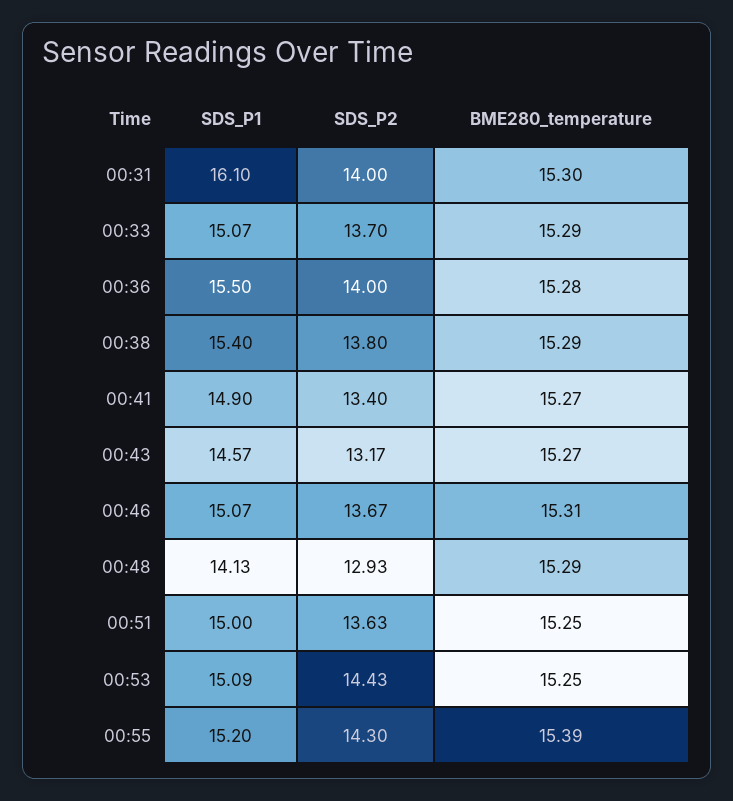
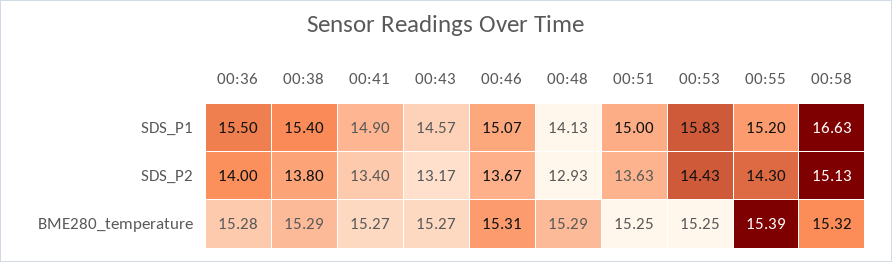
SDS_P1, 00:31: 16.1 -> none
SDS_P2, 00:31: 14 -> none
BME280_temperature, 00:31: 15.3 -> none
SDS_P1, 00:33: 15.07 -> none
SDS_P2, 00:33: 13.7 -> none
BME280_temperature, 00:33: 15.29 -> none
SDS_P1, 00:53: 15.09 -> 15.83
SDS_P1, 00:58: none -> 16.63
SDS_P2, 00:58: none -> 15.13
BME280_temperature, 00:58: none -> 15.32

